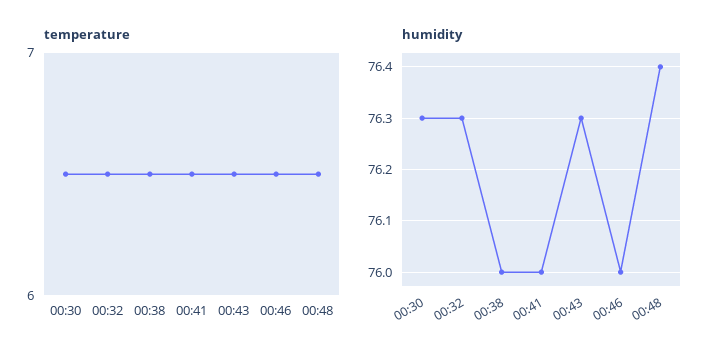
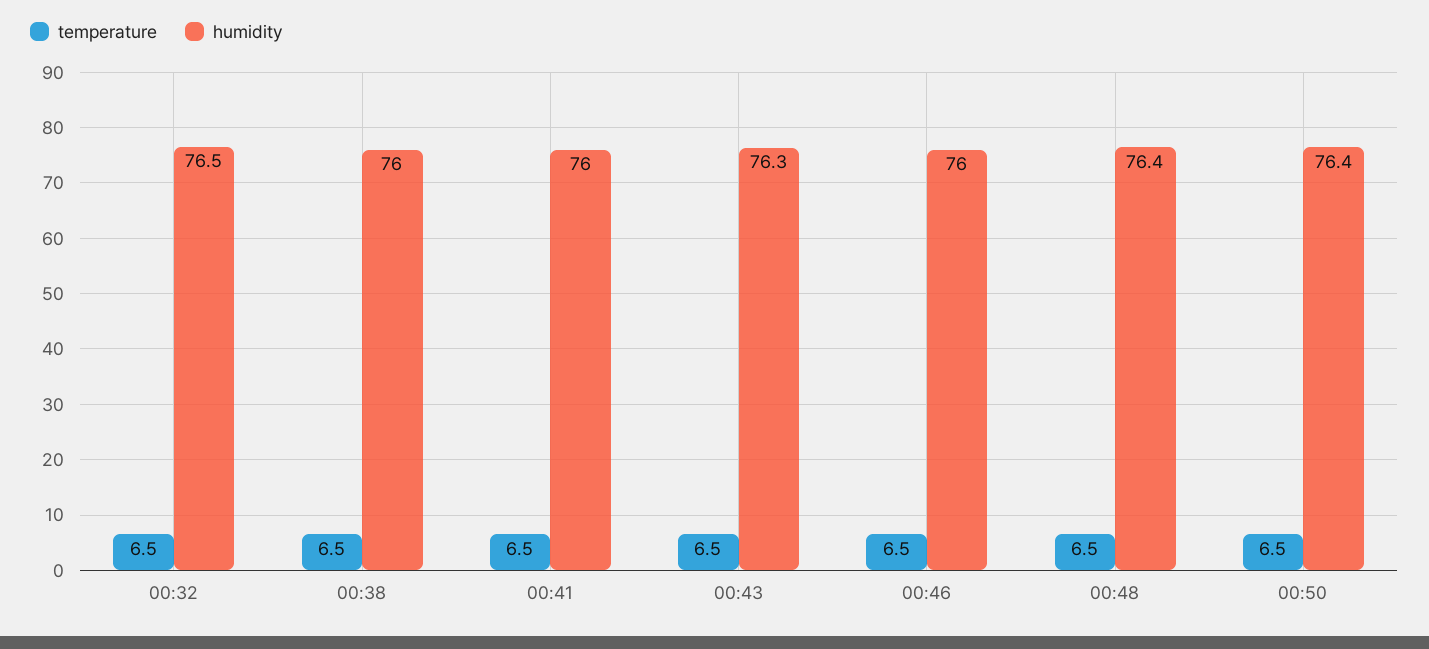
temperature, 00:30: 6.5 -> none
humidity, 00:30: 76.3 -> none
humidity, 00:32: 76.3 -> 76.5
temperature, 00:50: none -> 6.5
humidity, 00:50: none -> 76.4

